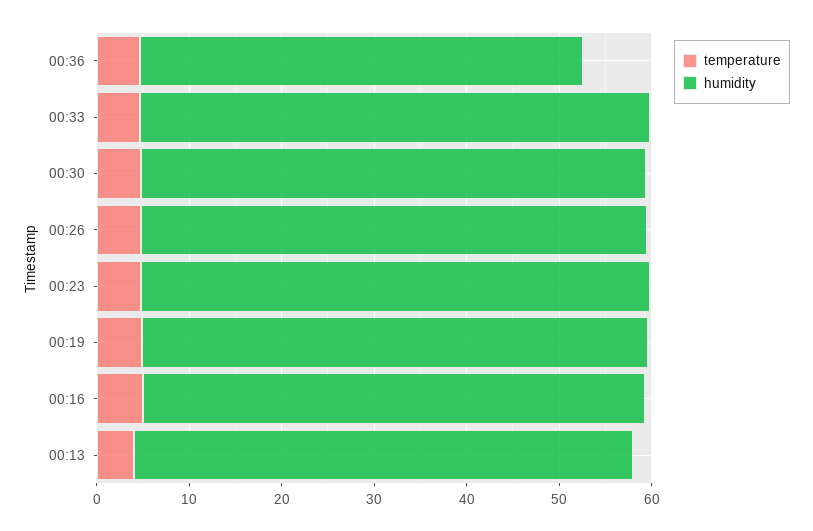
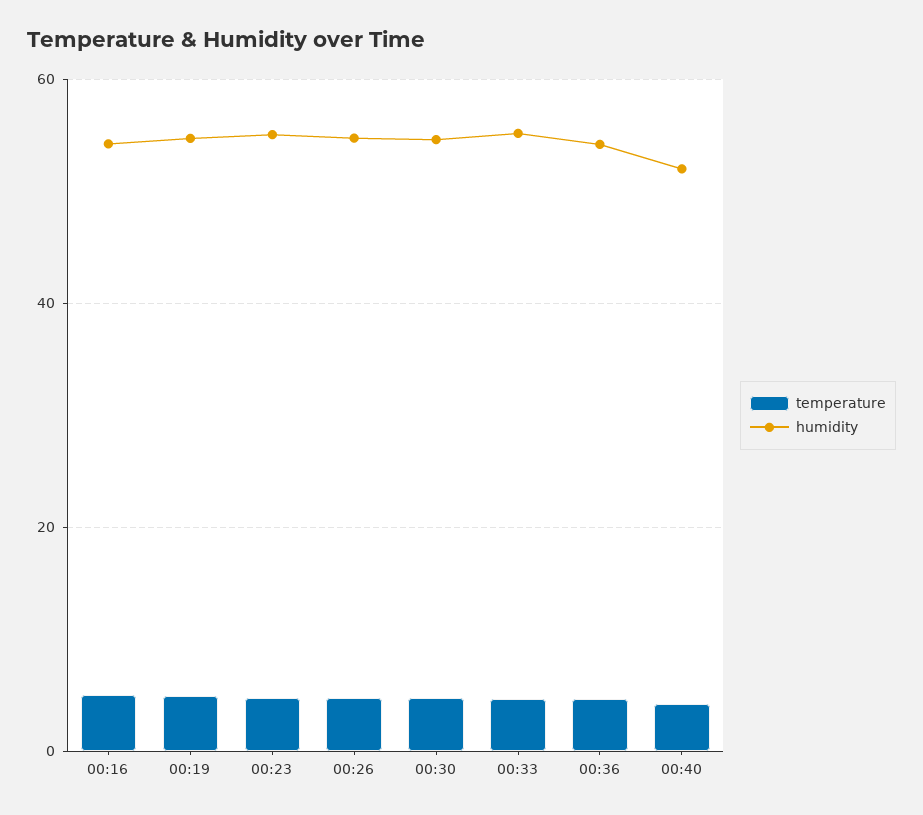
humidity, 00:36: 48 -> 54
temperature, 00:13: 4 -> none
humidity, 00:13: 54 -> none
temperature, 00:40: none -> 4
humidity, 00:40: none -> 52

